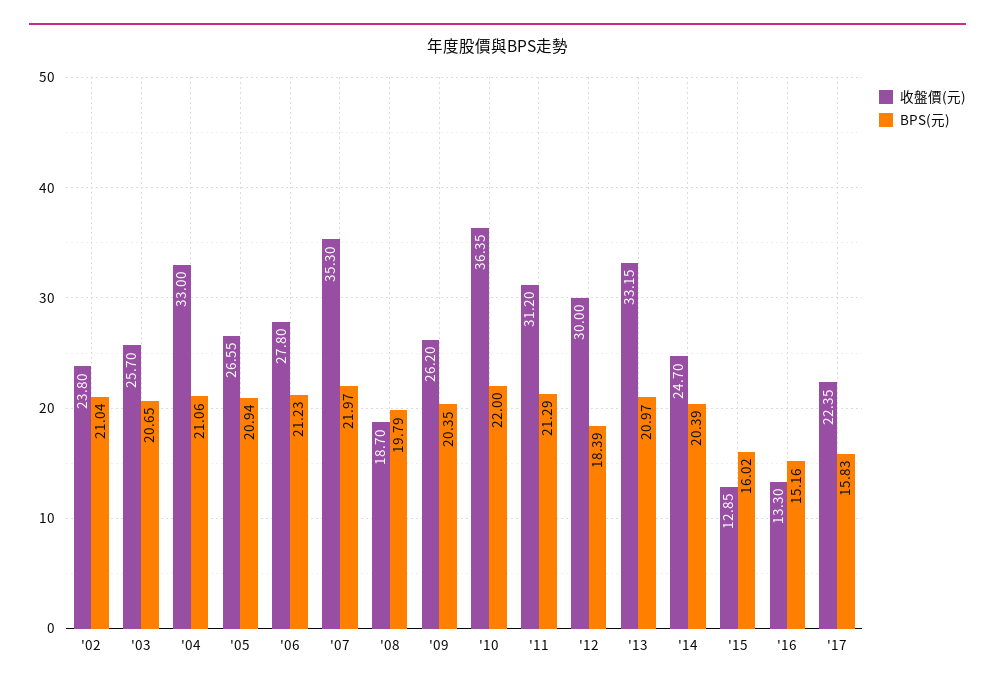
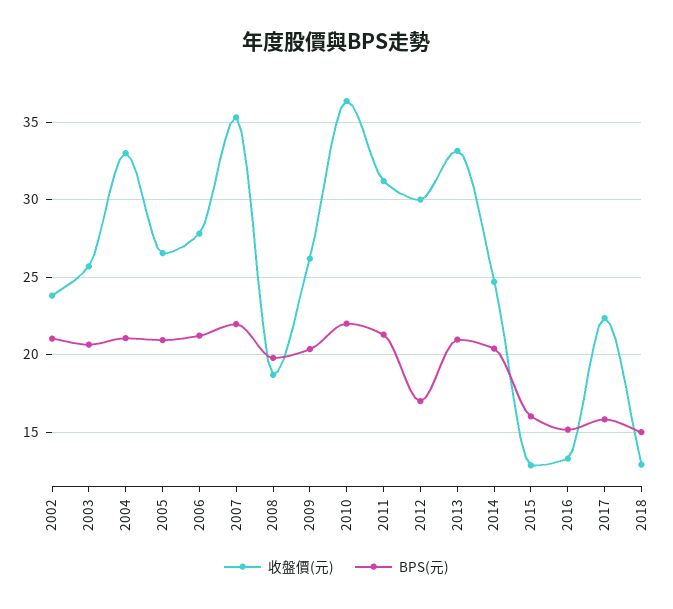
BPS(元), '12: 18.39 -> 17
收盤價(元), 2018: none -> 13
BPS(元), 2018: none -> 15

